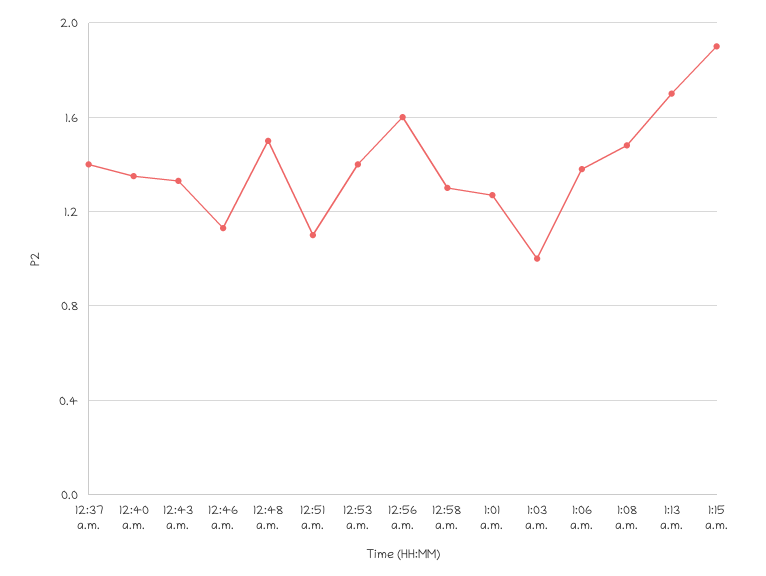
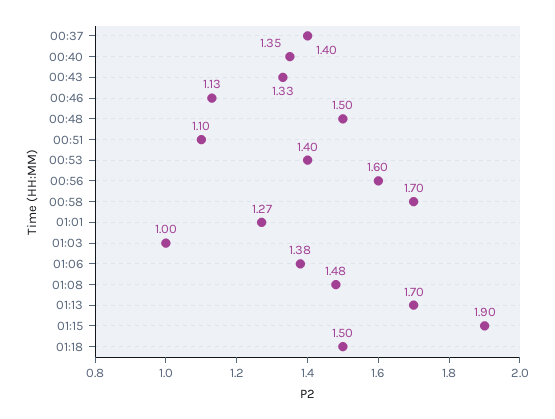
12:58 a.m.: 1.3 -> 1.7
01:18: none -> 1.5

